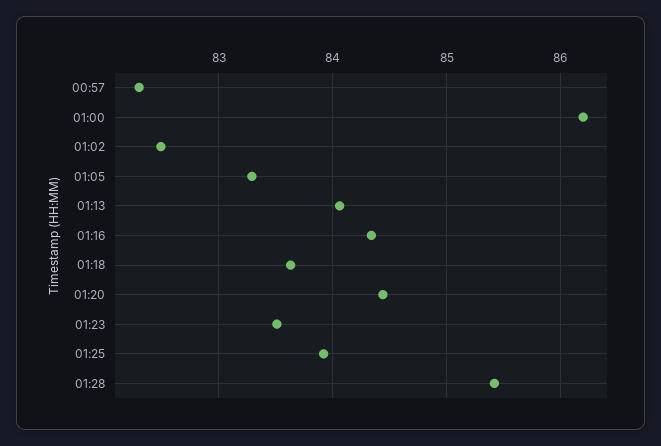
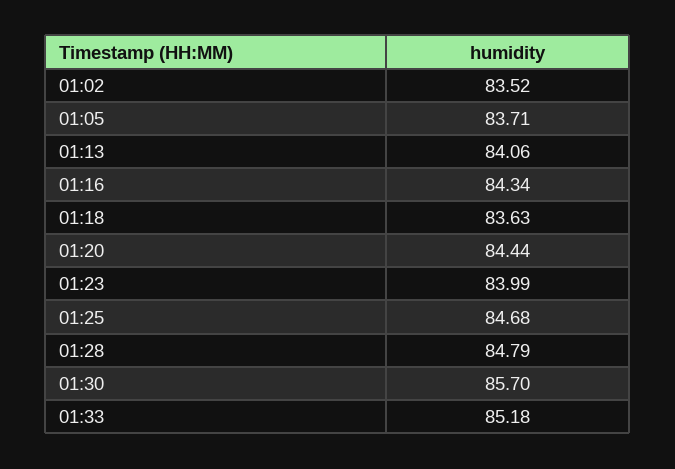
00:57: 82.3 -> none
01:00: 86.2 -> none
01:02: 82.5 -> 83.52
01:05: 83.3 -> 83.71
01:23: 83.5 -> 83.99
01:25: 83.9 -> 84.68
01:28: 85.4 -> 84.79
01:30: none -> 85.7
01:33: none -> 85.18

